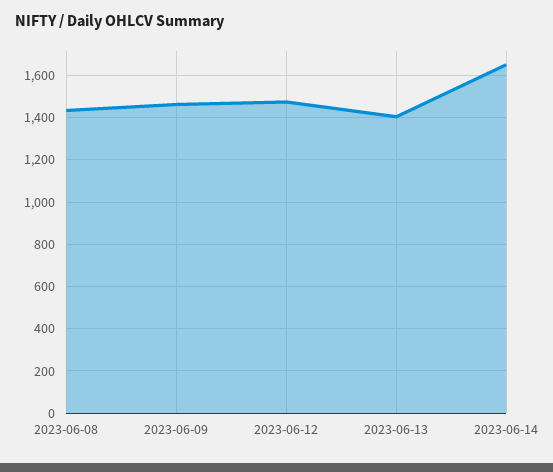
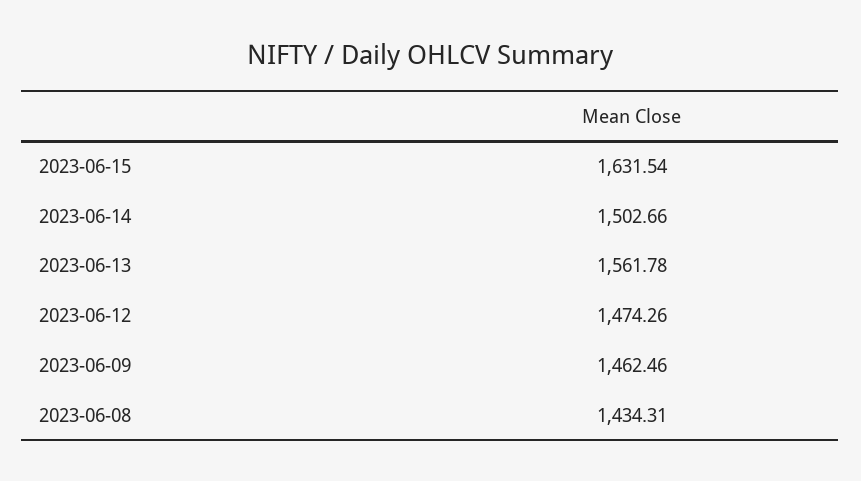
2023-06-13: 1400 -> 1561.78
2023-06-14: 1650 -> 1502.66
2023-06-15: none -> 1631.54

